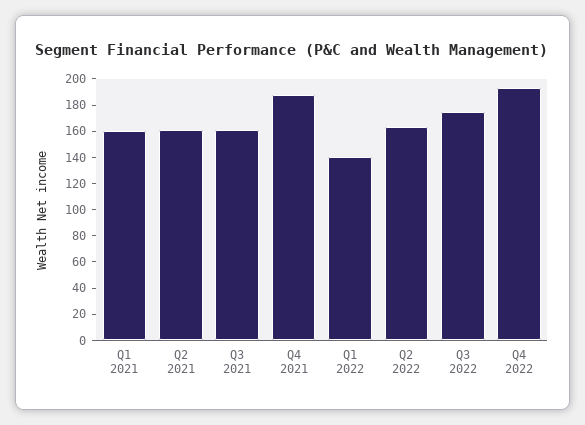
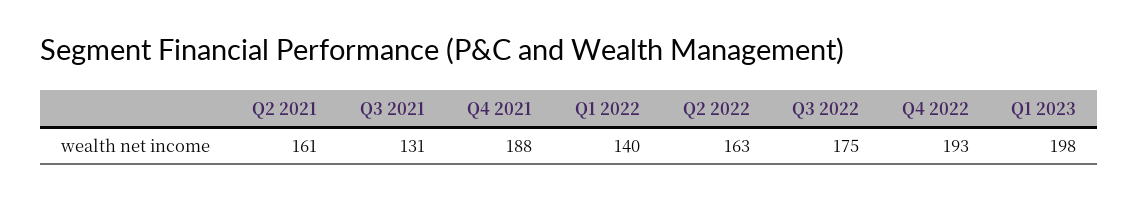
Q1 2021: 160 -> none
Q3 2021: 160 -> 131
Q1 2023: none -> 198

